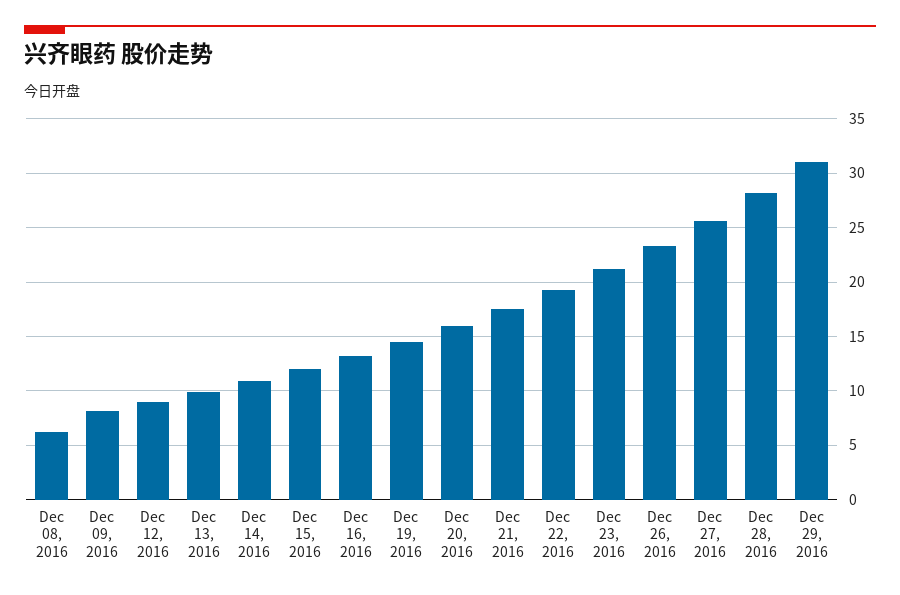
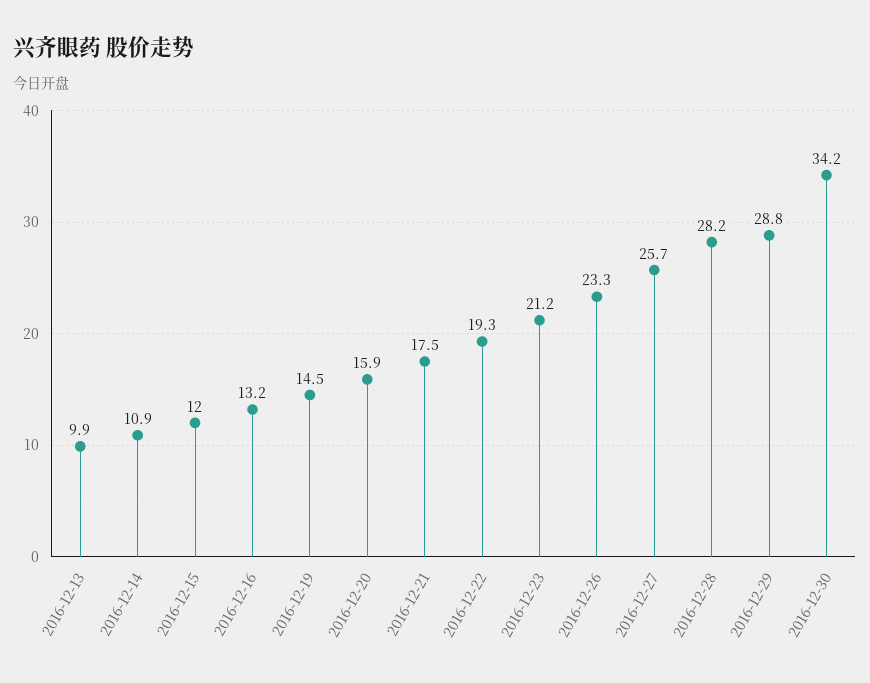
Dec 08, 2016: 6 -> none
Dec 09, 2016: 8 -> none
Dec 12, 2016: 9 -> none
Dec 29, 2016: 31 -> 28.8
2016-12-30: none -> 34.2

